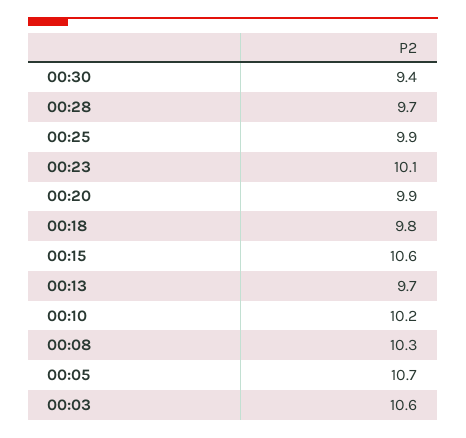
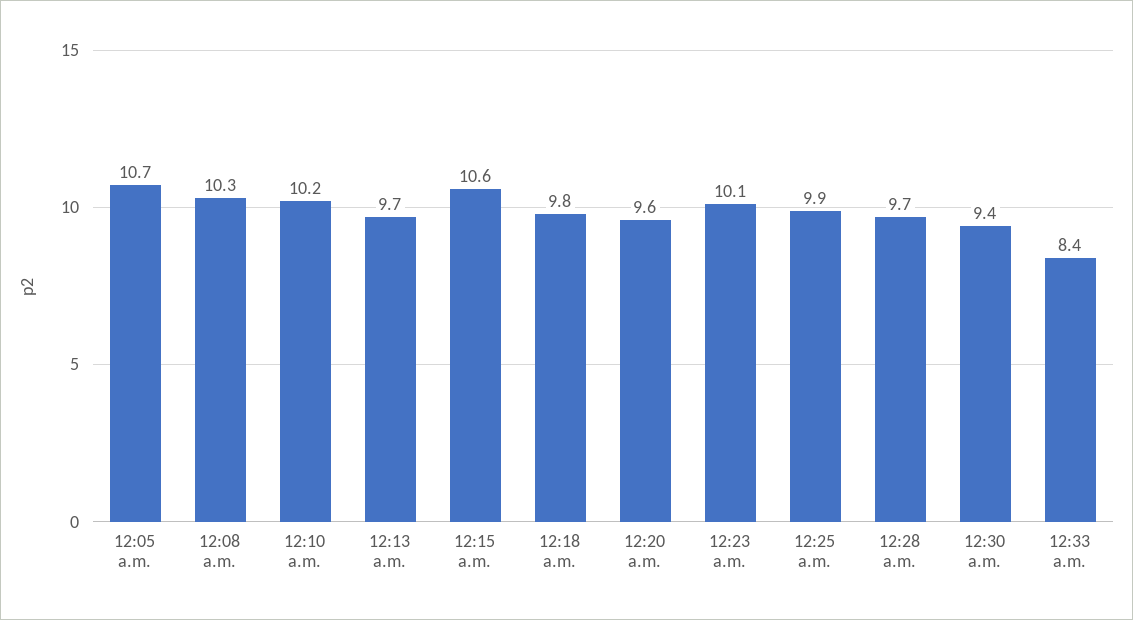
00:20: 9.9 -> 9.6
00:03: 10.6 -> none
12:33 a.m.: none -> 8.4

